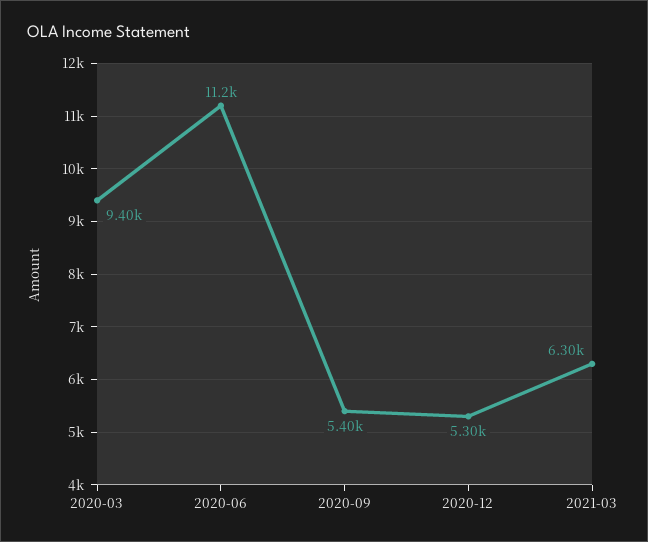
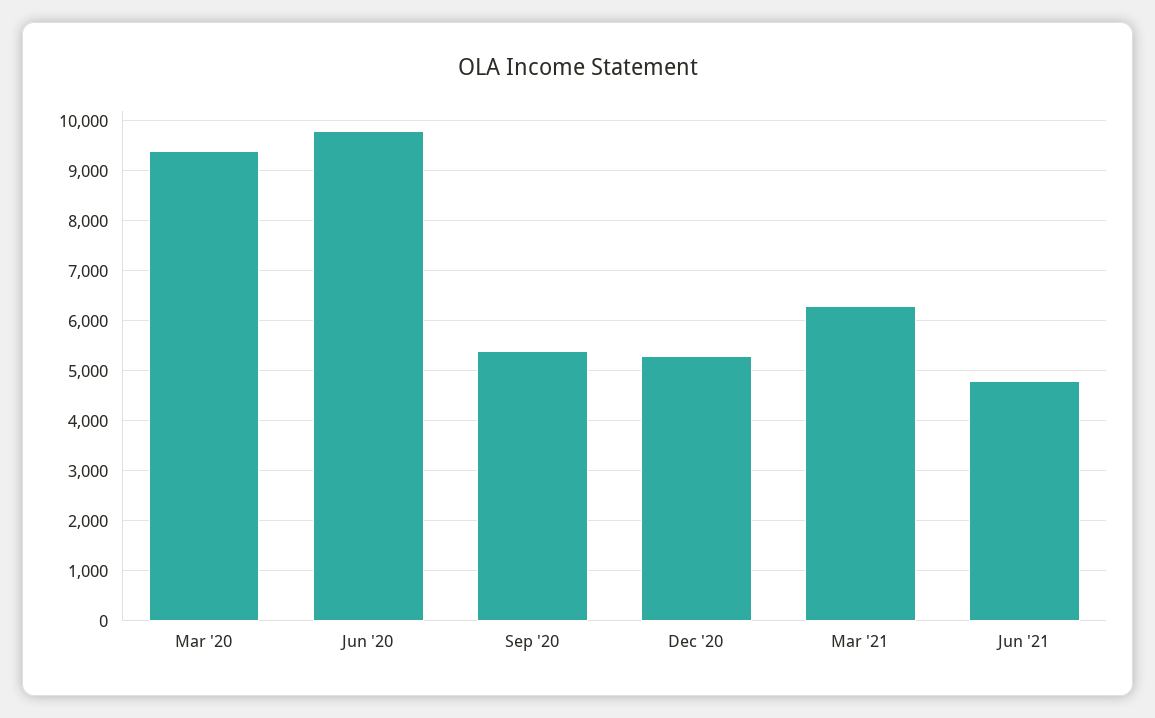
2020-06: 11200 -> 9800
Jun '21: none -> 4800

